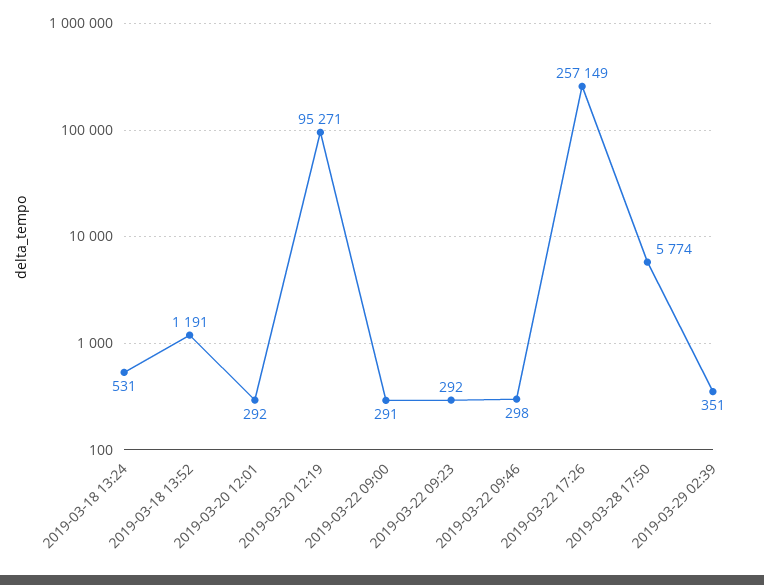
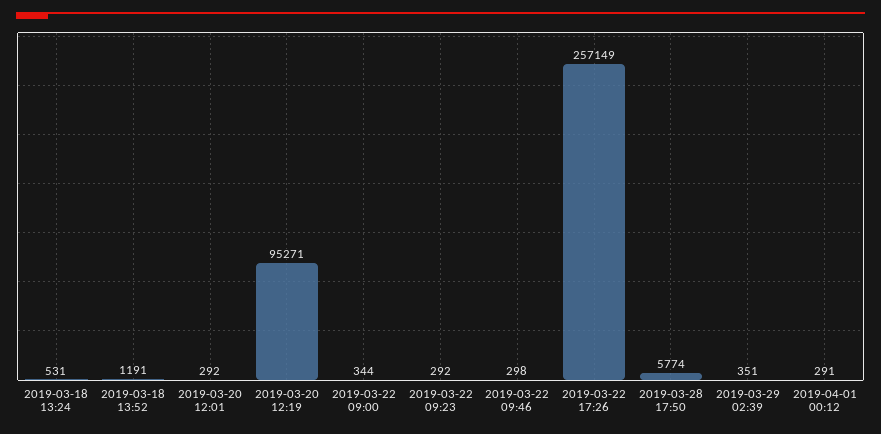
2019-03-22 09:00: 291 -> 344
2019-04-01 00:12: none -> 291

